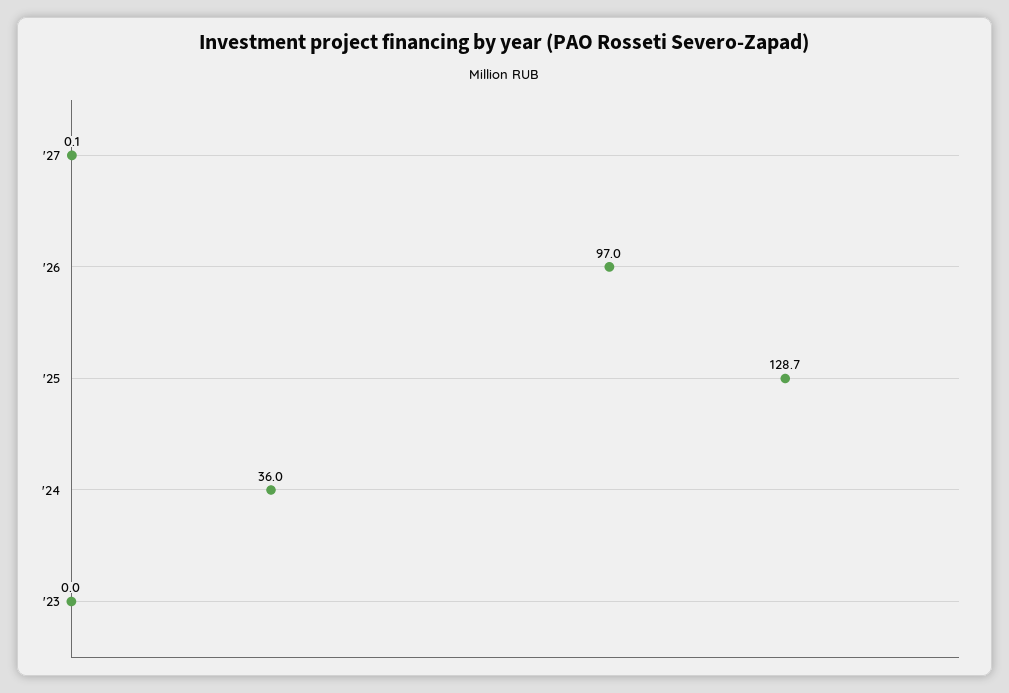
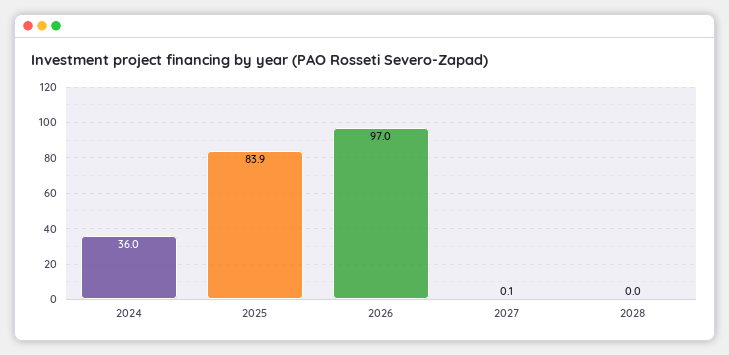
'25: 128.7 -> 83.9
'23: 0 -> none
2028: none -> 0

